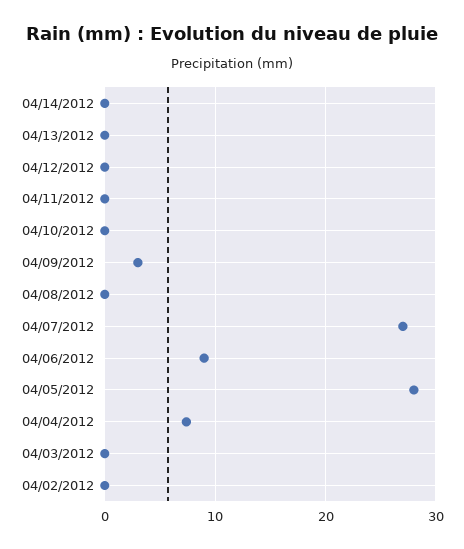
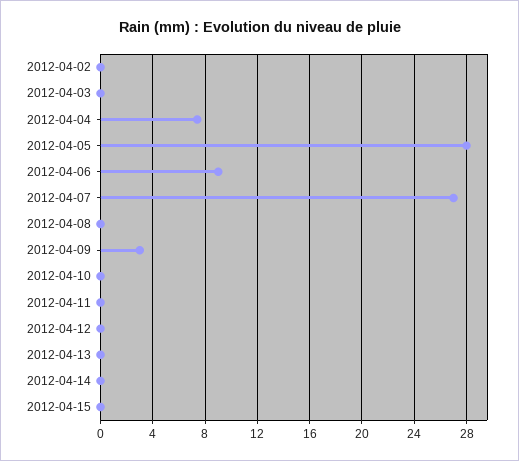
2012-04-15: none -> 0

